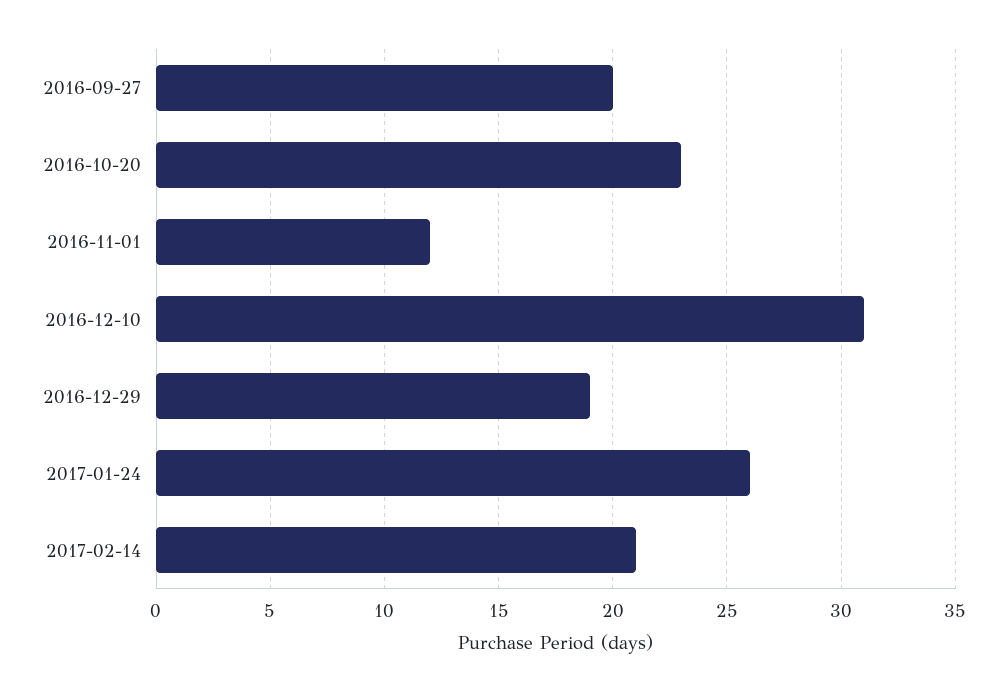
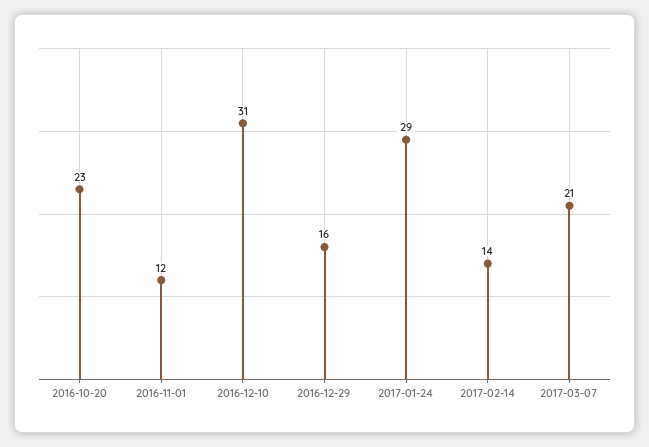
2016-09-27: 20 -> none
2016-12-29: 19 -> 16
2017-01-24: 26 -> 29
2017-02-14: 21 -> 14
2017-03-07: none -> 21

